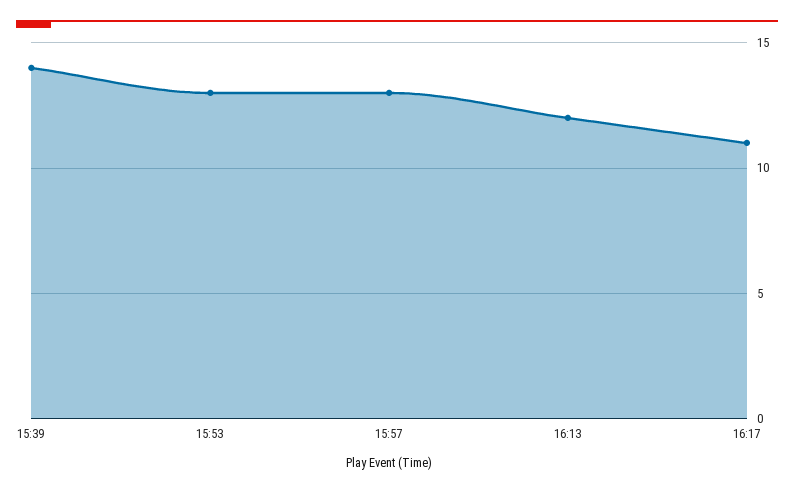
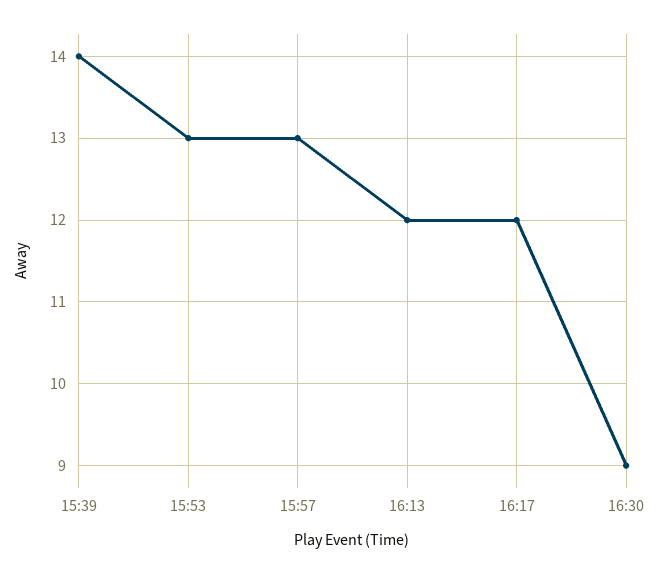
16:17: 11 -> 12
16:30: none -> 9

